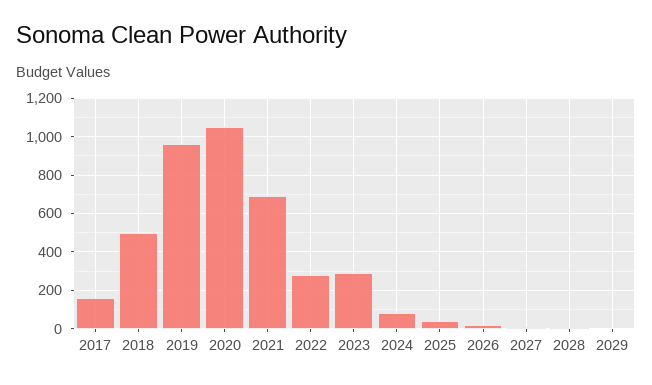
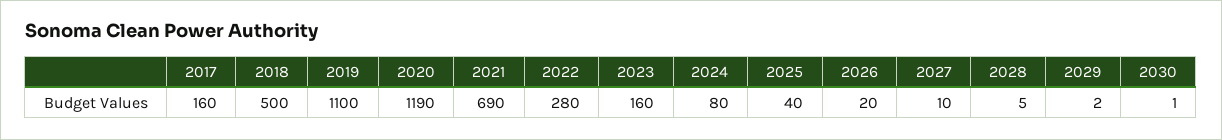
2019: 950 -> 1100
2020: 1050 -> 1190
2023: 300 -> 160
2030: none -> 1

